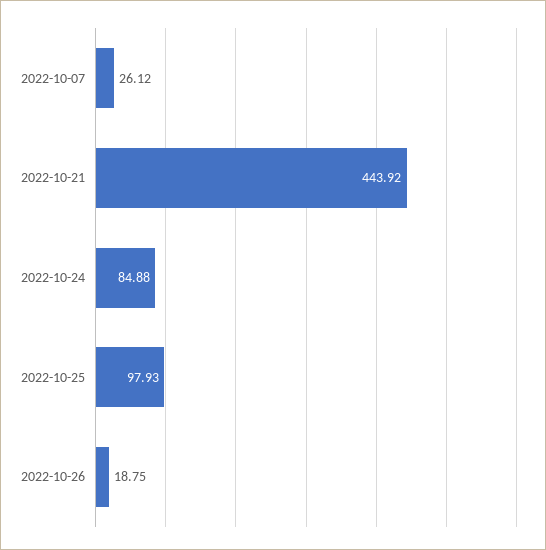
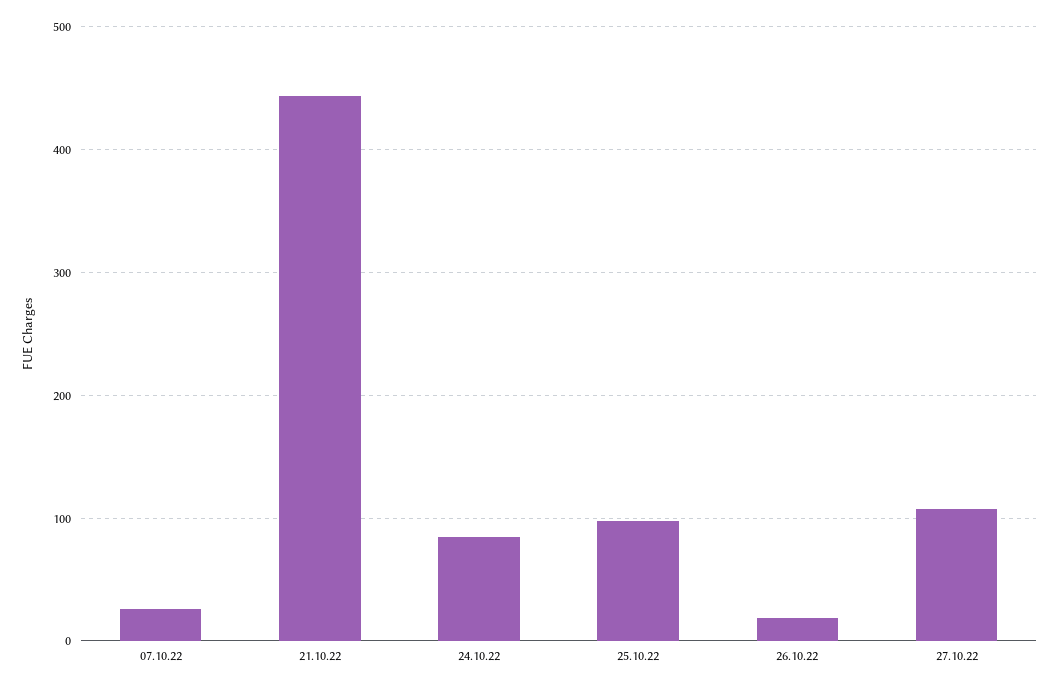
27.10.22: none -> 110

